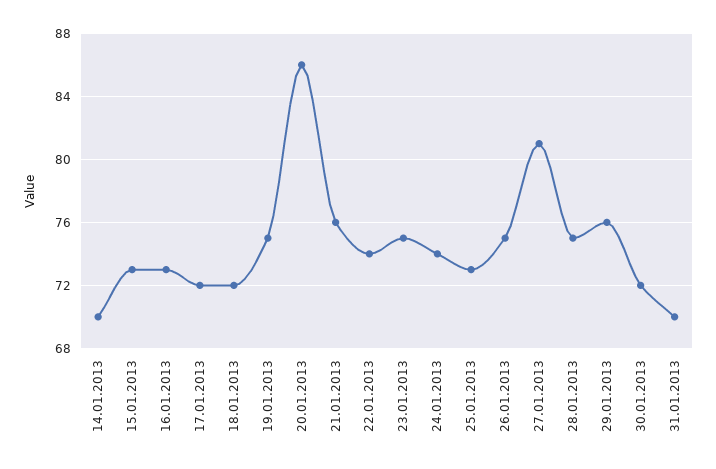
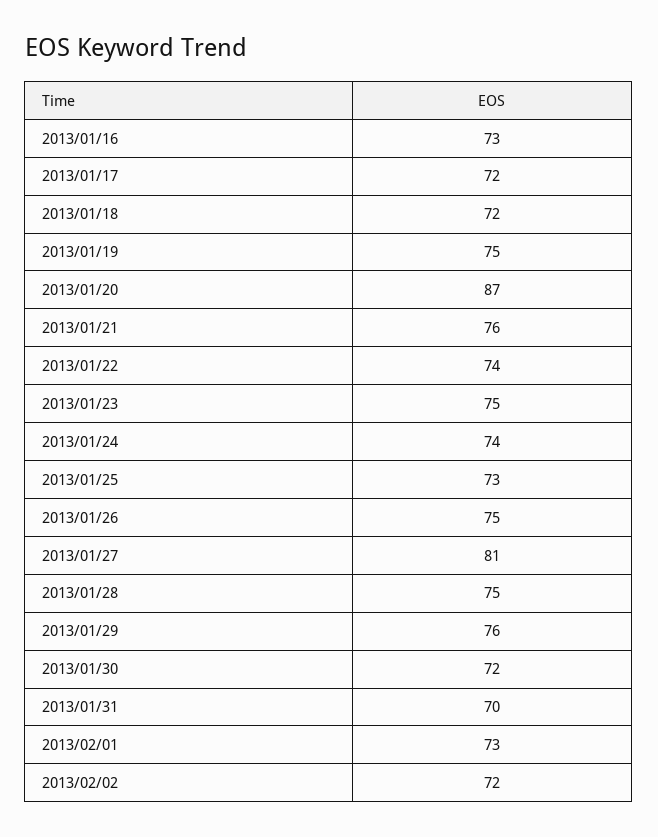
14.01.2013: 70 -> none
15.01.2013: 73 -> none
20.01.2013: 86 -> 87
2013/02/01: none -> 73
2013/02/02: none -> 72

